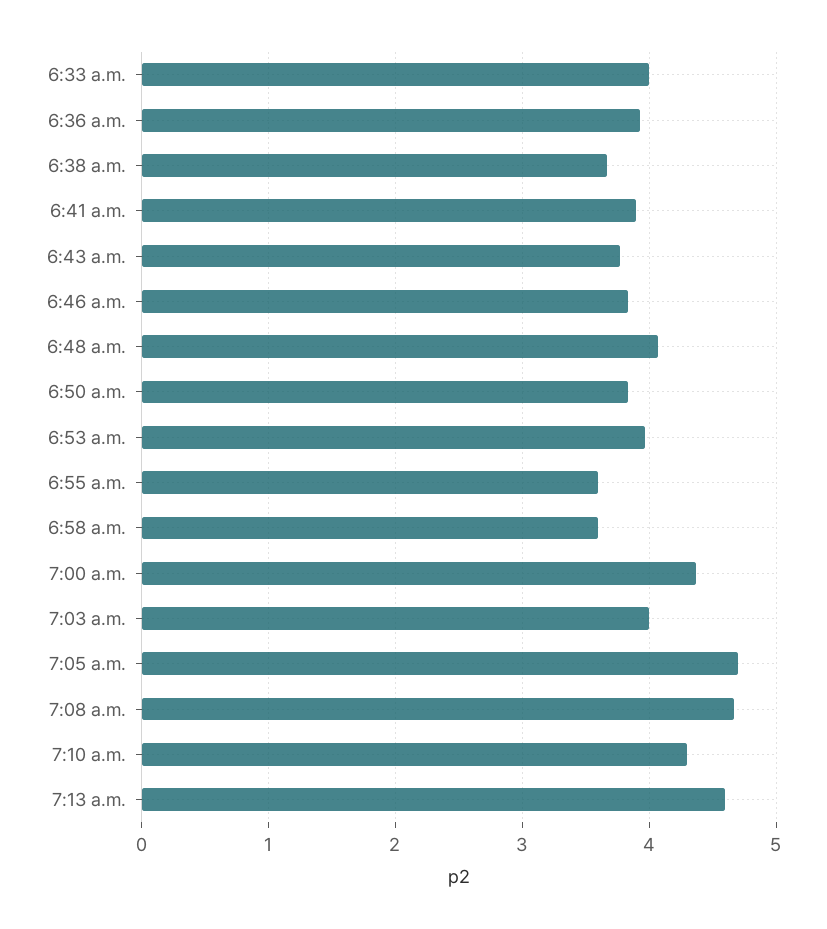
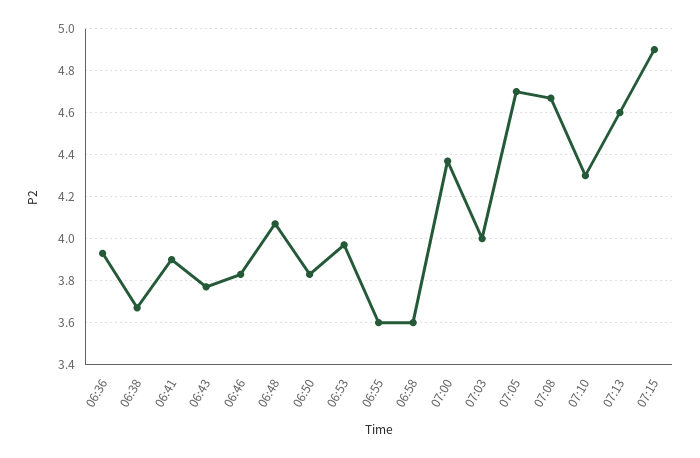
6:33 a.m.: 4 -> none
07:15: none -> 4.9

